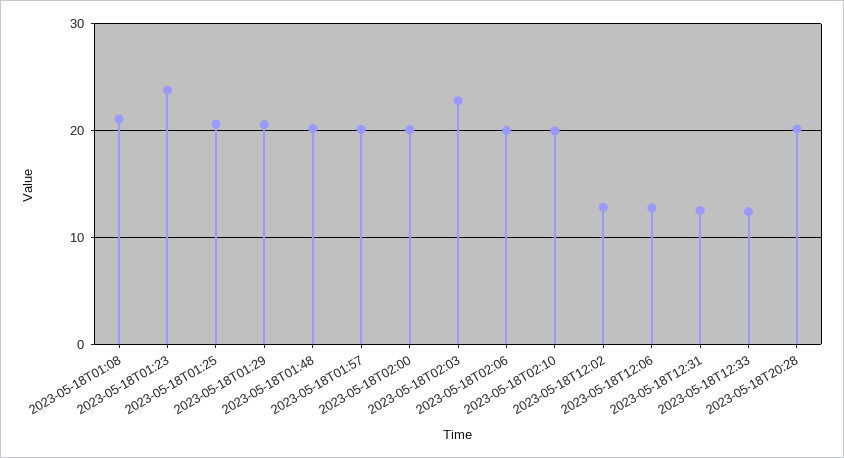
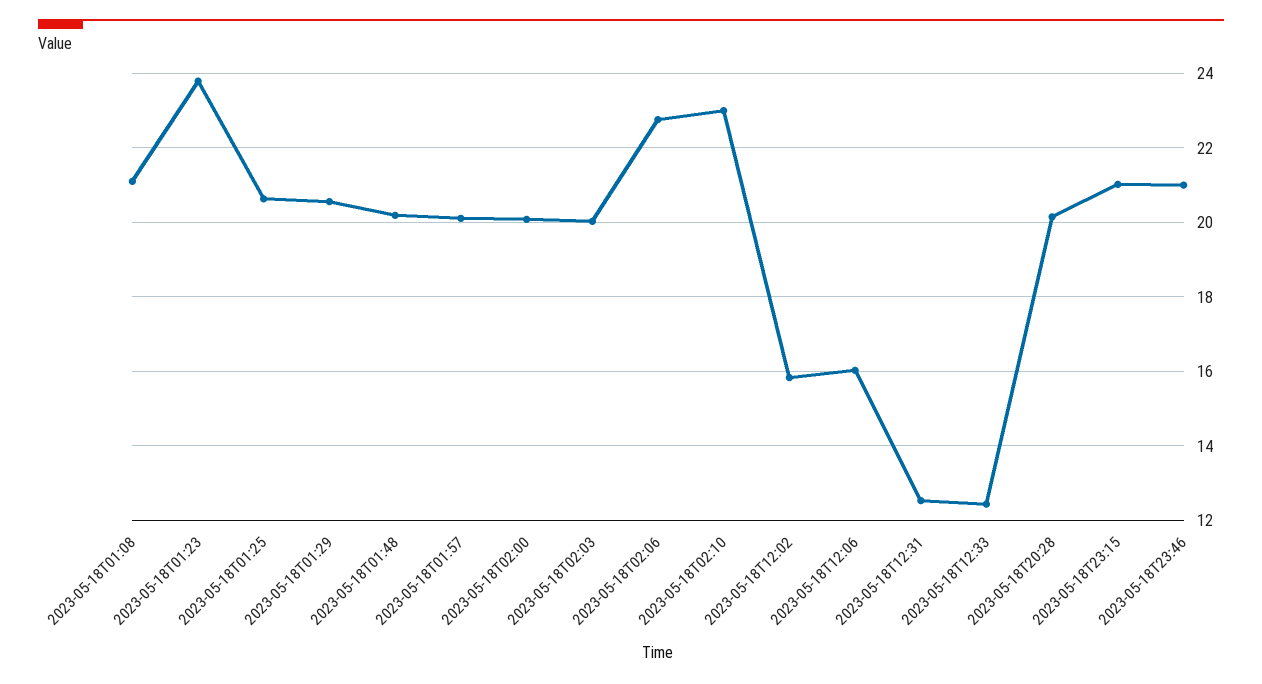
2023-05-18T02:03: 23 -> 20
2023-05-18T02:06: 20 -> 22.8
2023-05-18T02:10: 20 -> 23
2023-05-18T12:02: 13 -> 15.8
2023-05-18T12:06: 13 -> 16
2023-05-18T23:15: none -> 21
2023-05-18T23:46: none -> 21

